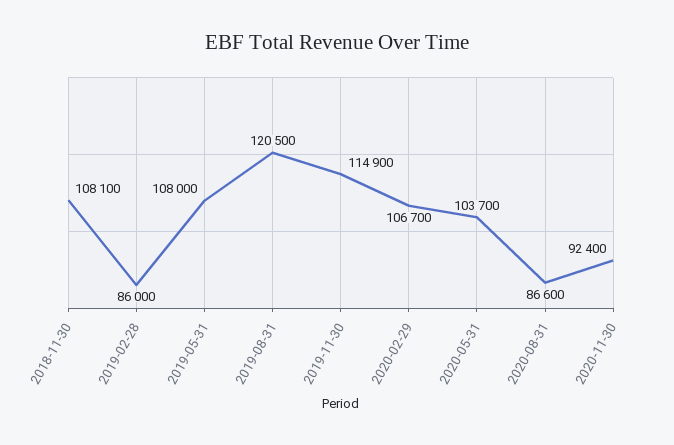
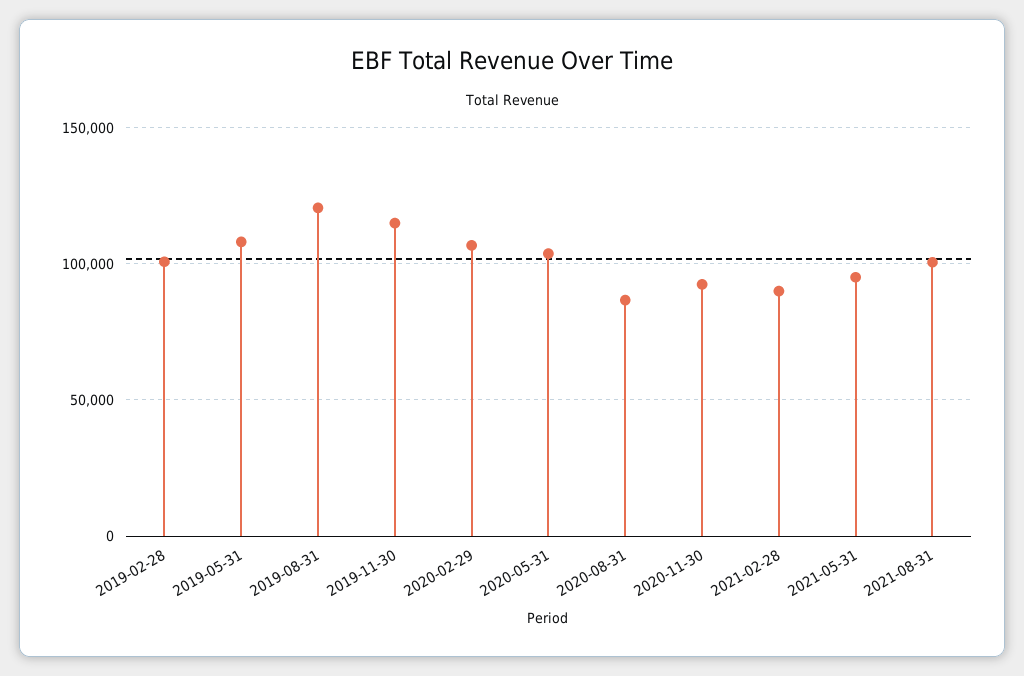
2018-11-30: 108100 -> none
2019-02-28: 86000 -> 100000
2021-02-28: none -> 90000
2021-05-31: none -> 95000
2021-08-31: none -> 100000

